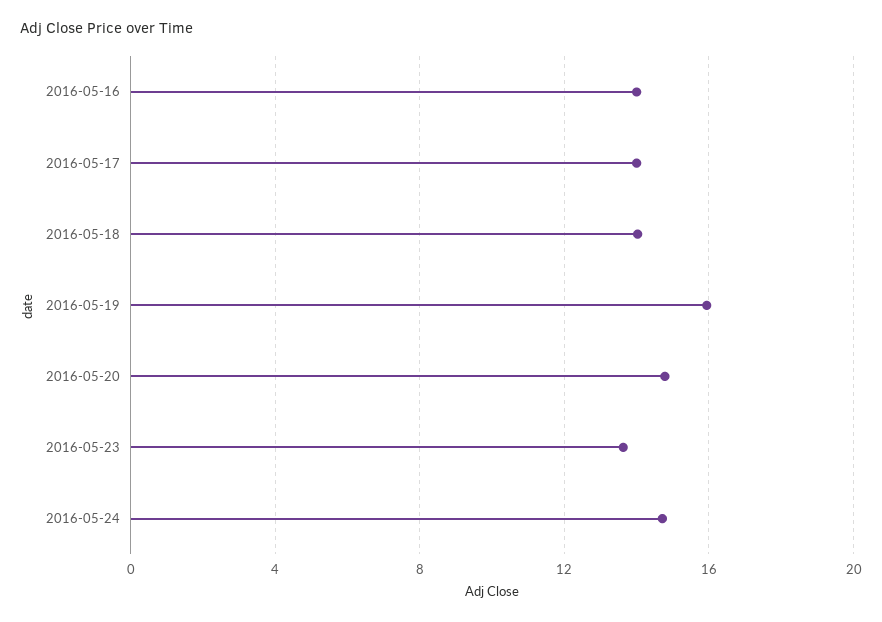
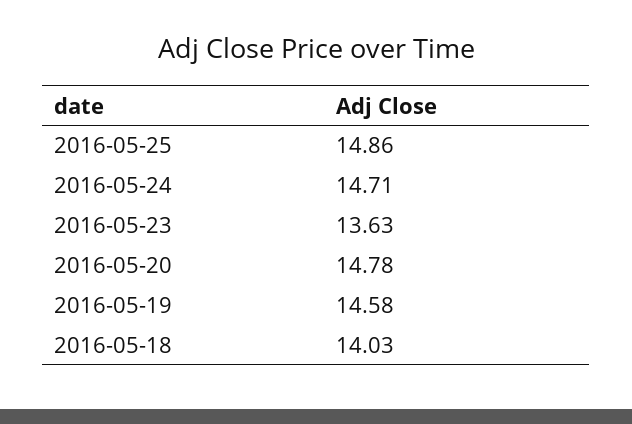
2016-05-16: 14 -> none
2016-05-17: 14 -> none
2016-05-19: 16 -> 14.58
2016-05-25: none -> 14.86

